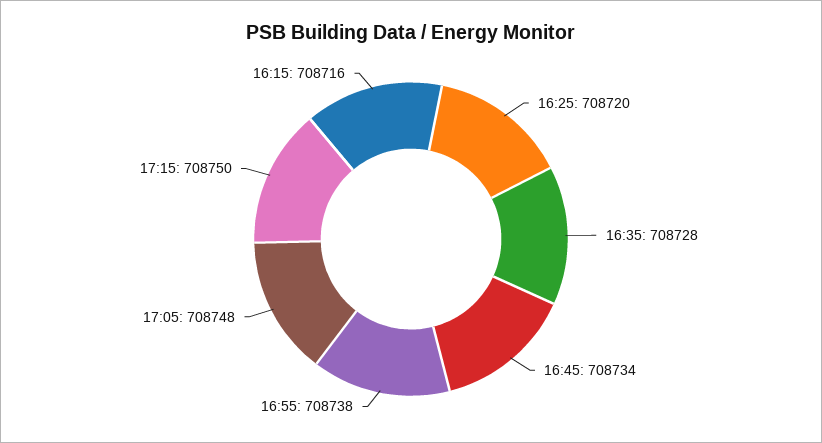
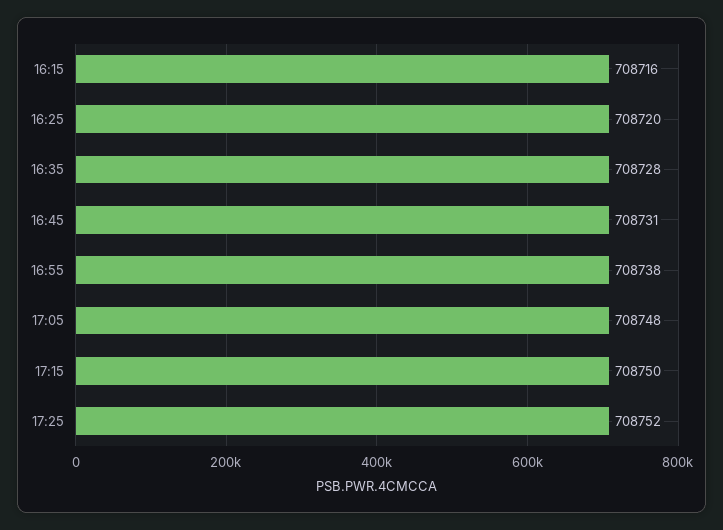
16:45: 708734 -> 708731
17:25: none -> 708752

